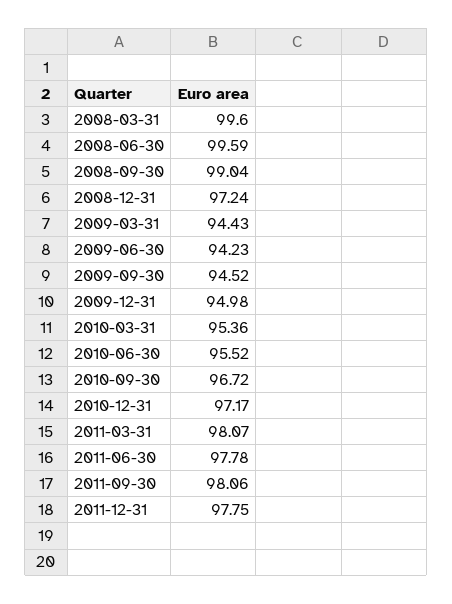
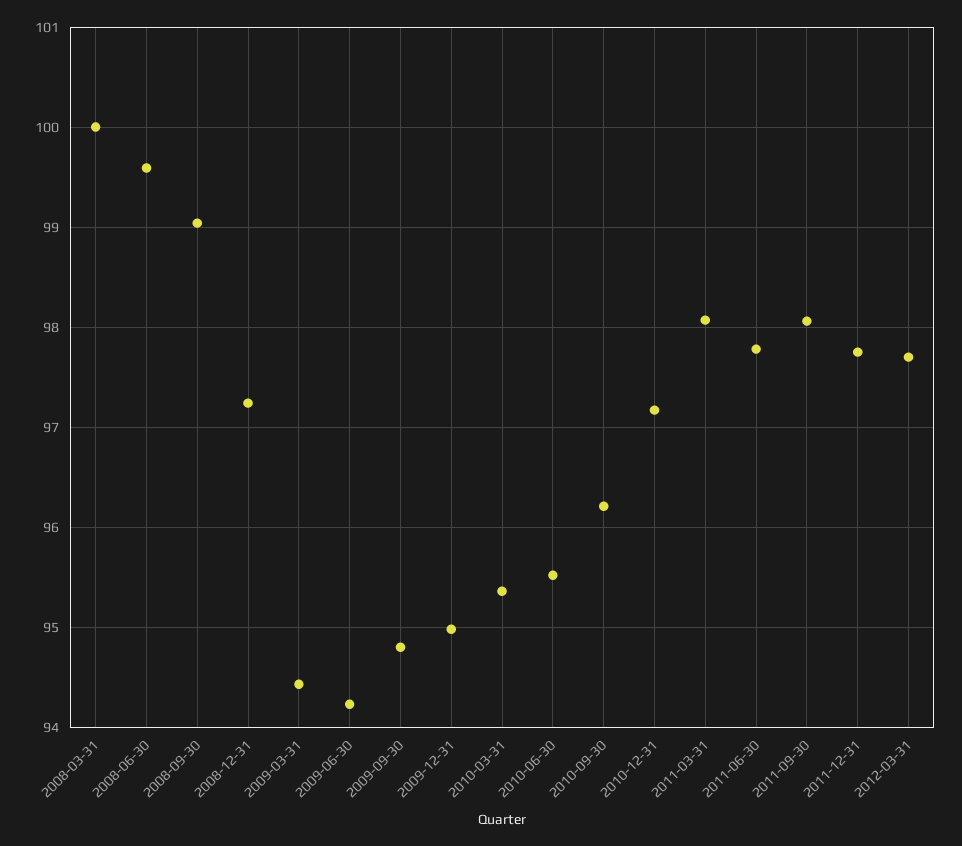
2008-03-31: 99.6 -> 100
2009-09-30: 94.52 -> 94.8
2010-09-30: 96.72 -> 96.2
2012-03-31: none -> 97.7

